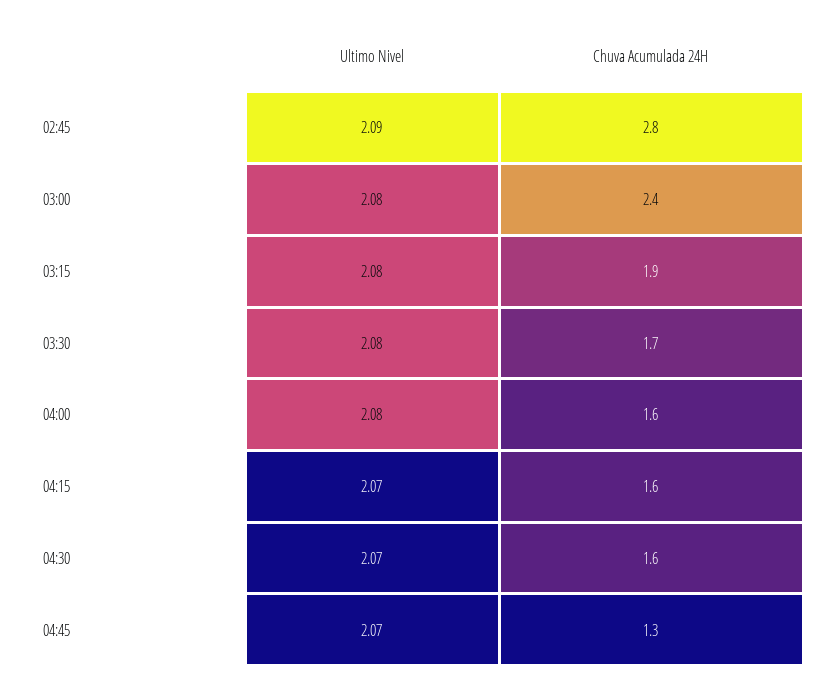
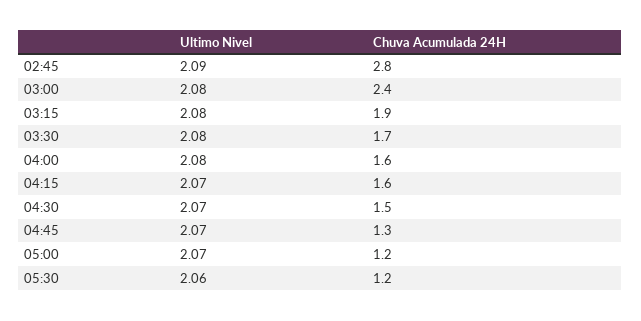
Chuva Acumulada 24H, 04:30: 1.6 -> 1.5
Ultimo Nivel, 05:00: none -> 2.07
Chuva Acumulada 24H, 05:00: none -> 1.2
Ultimo Nivel, 05:30: none -> 2.06
Chuva Acumulada 24H, 05:30: none -> 1.2

